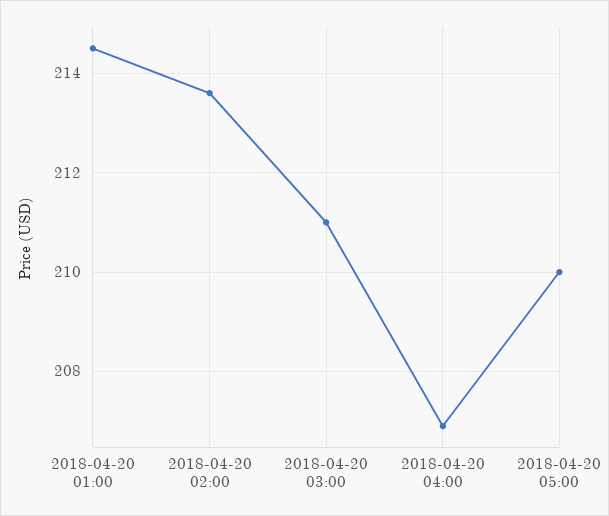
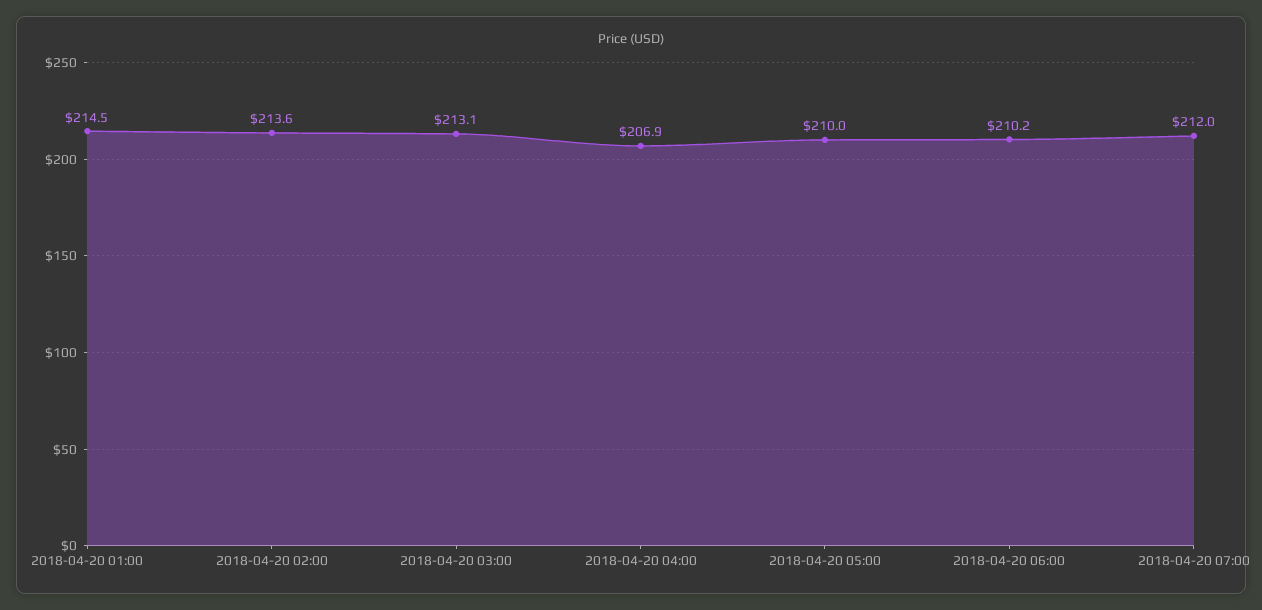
2018-04-20 03:00: 211 -> 213.1
2018-04-20 06:00: none -> 210.2
2018-04-20 07:00: none -> 212

